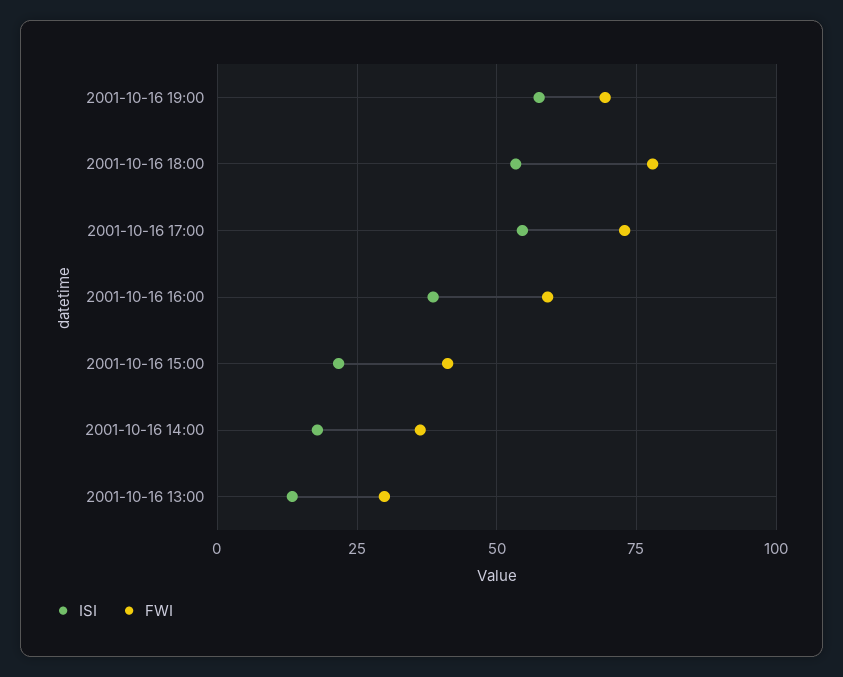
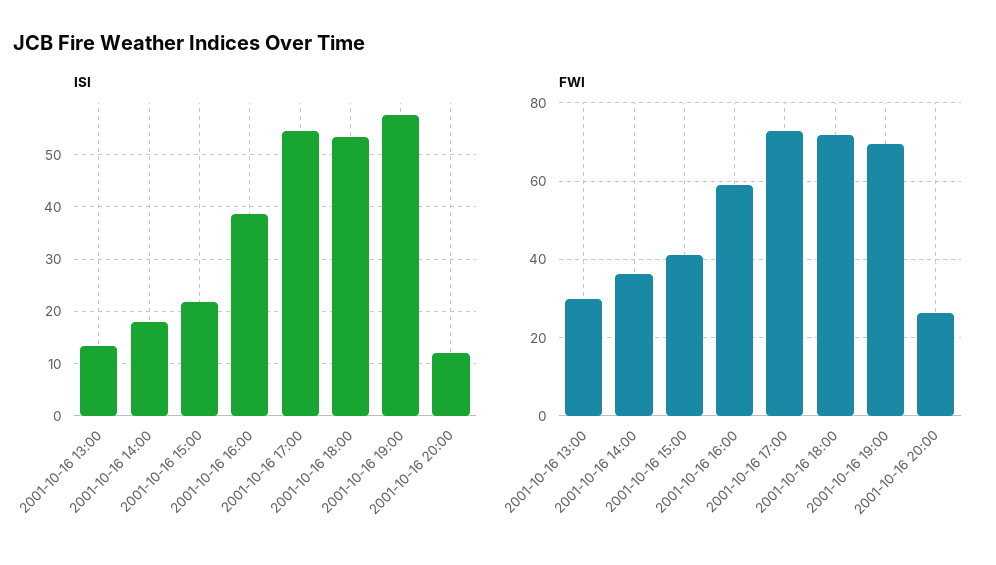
FWI, 2001-10-16 18:00: 77.5 -> 72
ISI, 2001-10-16 20:00: none -> 12
FWI, 2001-10-16 20:00: none -> 26

